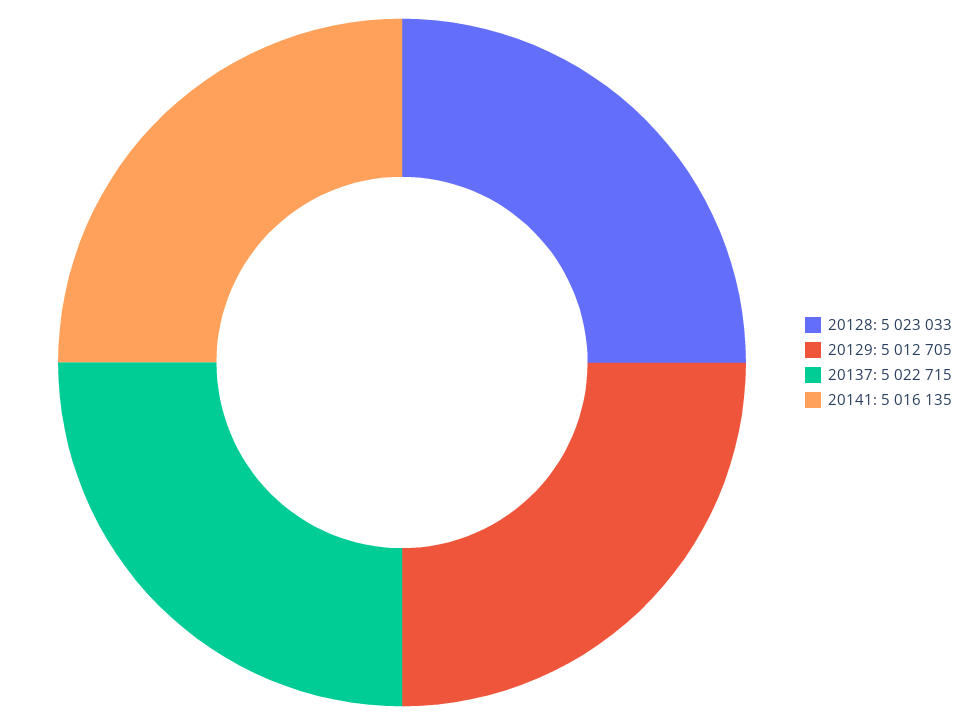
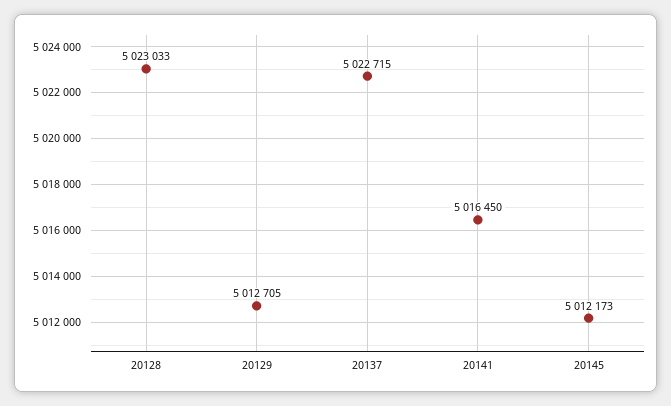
20141: 5016135 -> 5016450
20145: none -> 5012173

